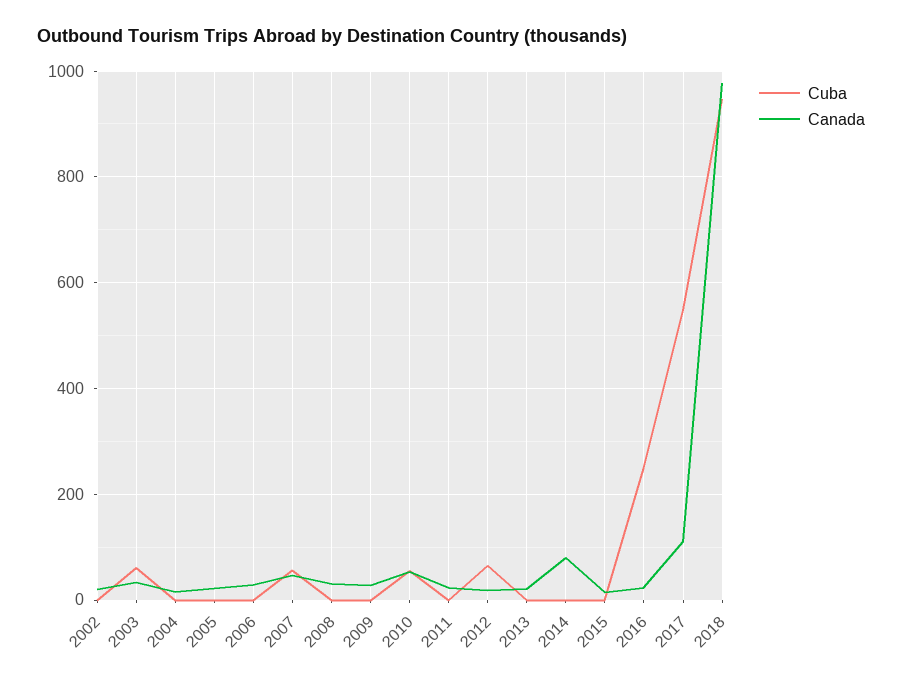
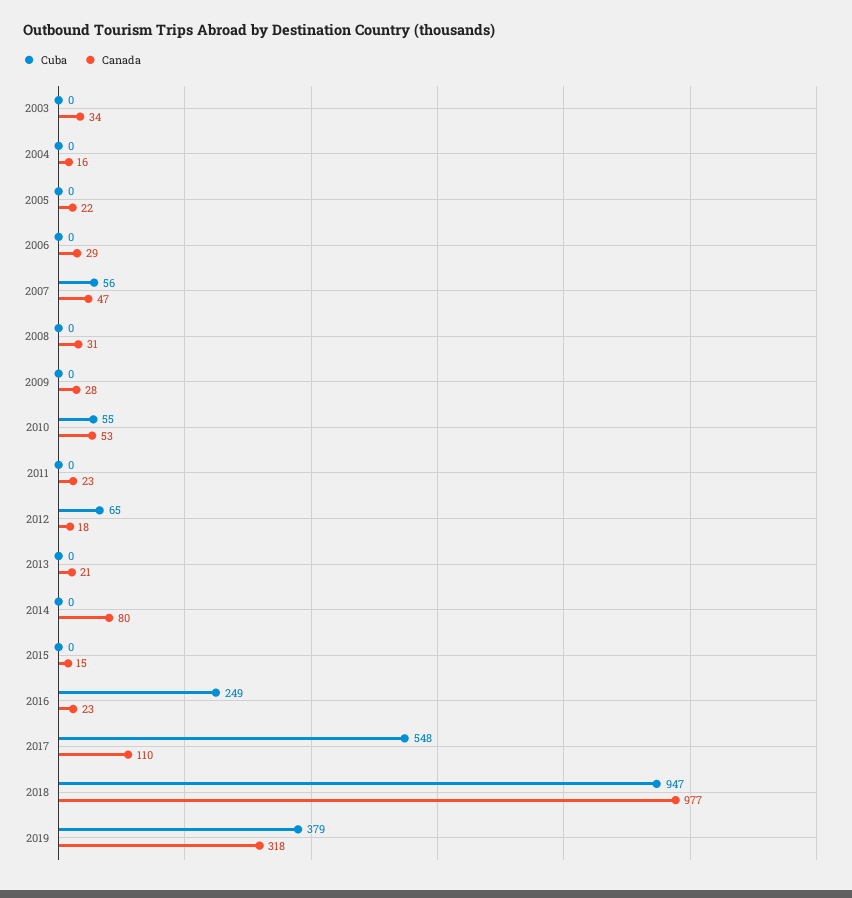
Cuba, 2002: 0 -> none
Canada, 2002: 20 -> none
Cuba, 2003: 60 -> 0
Cuba, 2019: none -> 379
Canada, 2019: none -> 318

